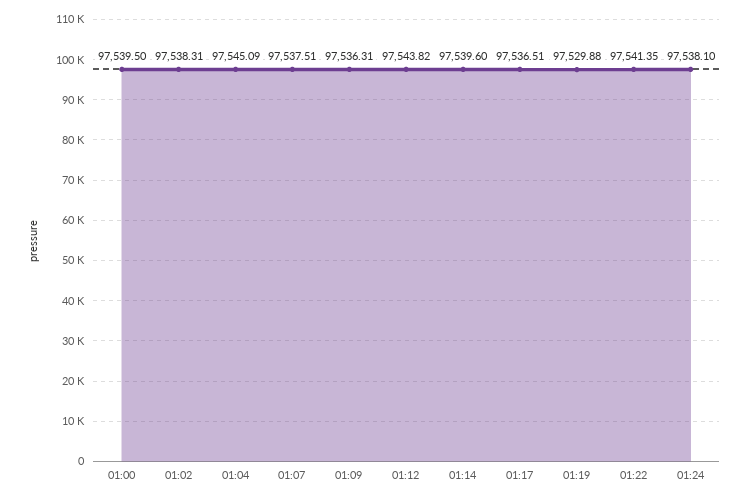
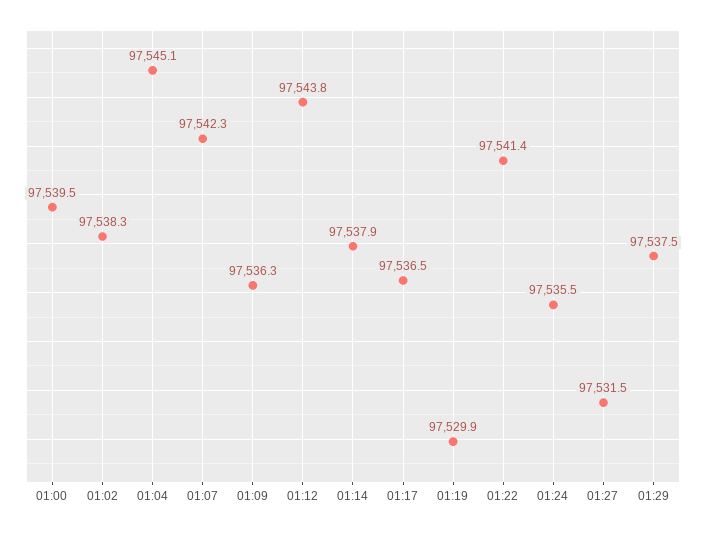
01:07: 97537.51 -> 97542.3
01:14: 97539.6 -> 97537.9
01:24: 97538.1 -> 97535.5
01:27: none -> 97531.5
01:29: none -> 97537.5

